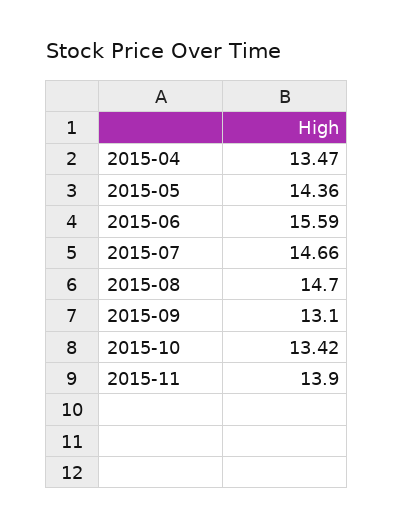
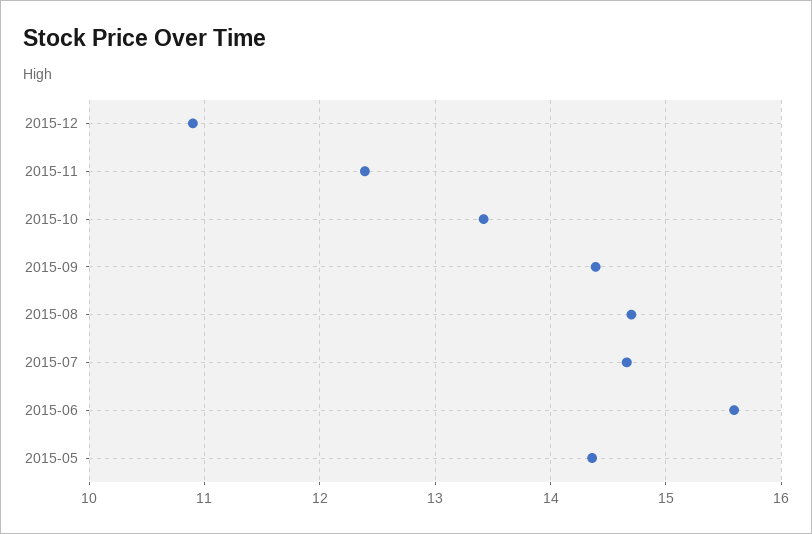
2015-04: 13.47 -> none
2015-09: 13.1 -> 14.4
2015-11: 13.9 -> 12.4
2015-12: none -> 10.9

